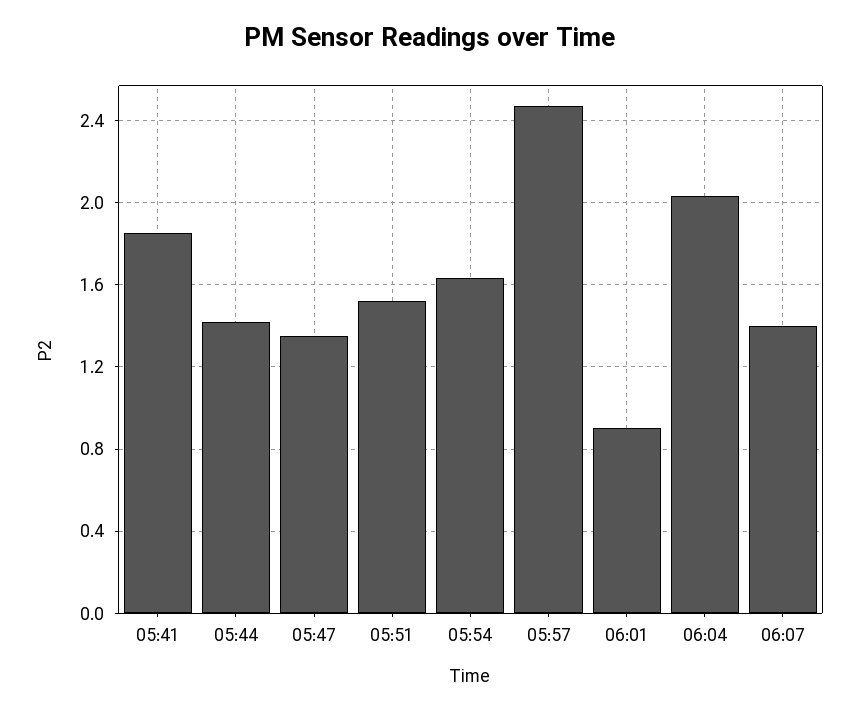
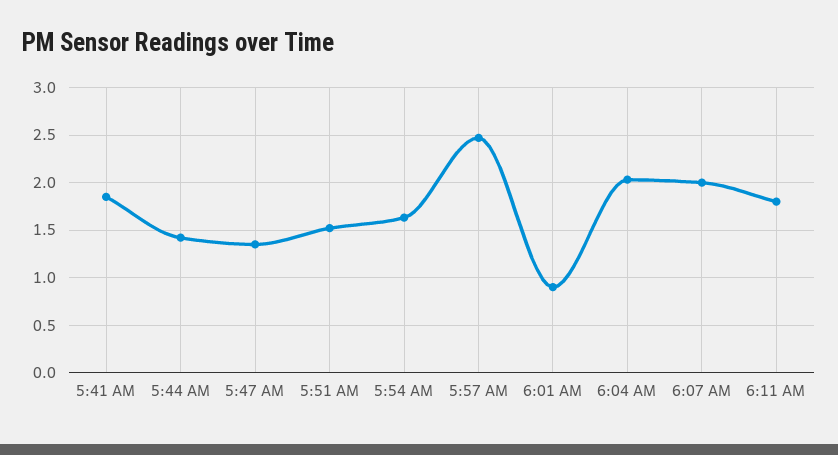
06:07: 1.4 -> 2
6:11 AM: none -> 1.8

